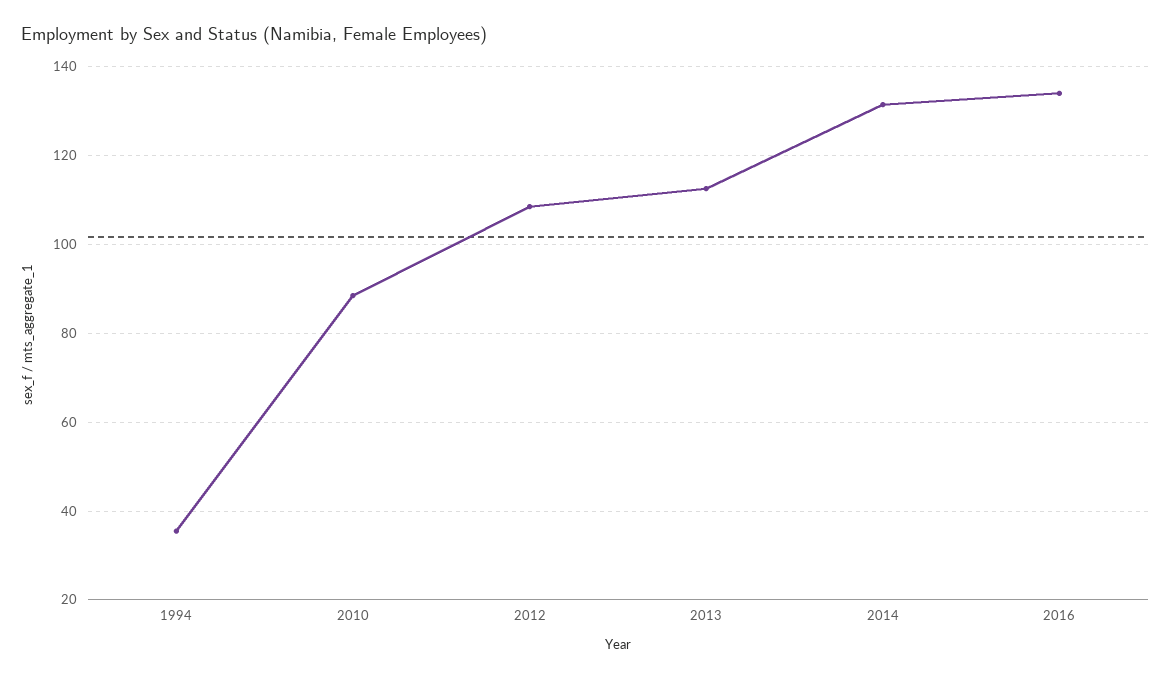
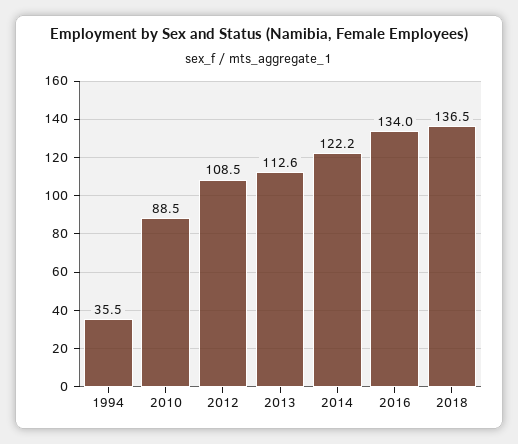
2014: 132 -> 122.2
2018: none -> 136.5

